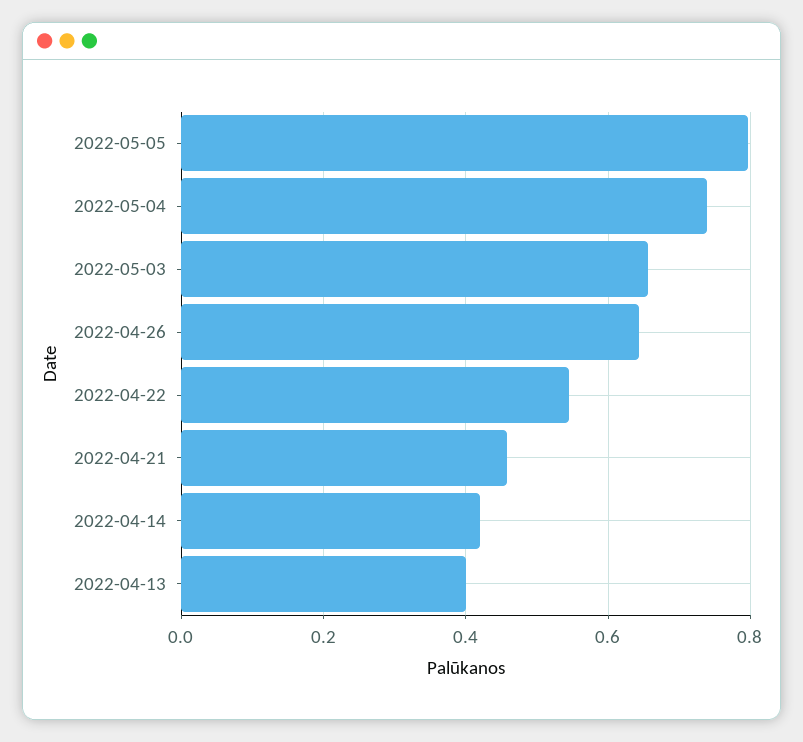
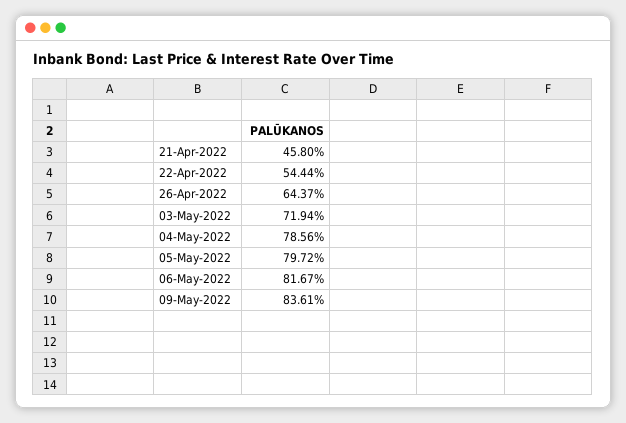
2022-05-04: 0.74 -> 0.7856
2022-05-03: 0.66 -> 0.7194
2022-04-14: 0.42 -> none
2022-04-13: 0.4 -> none
06-May-2022: none -> 0.8167
09-May-2022: none -> 0.8361

